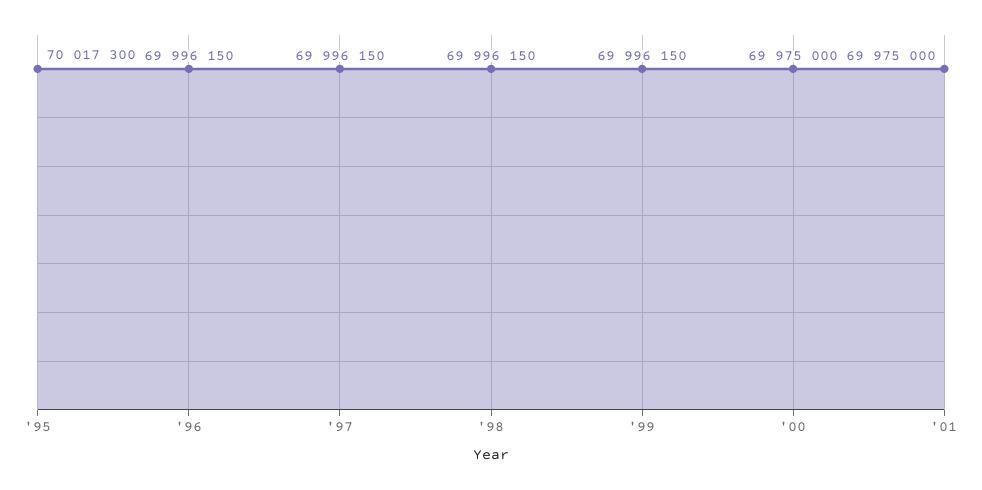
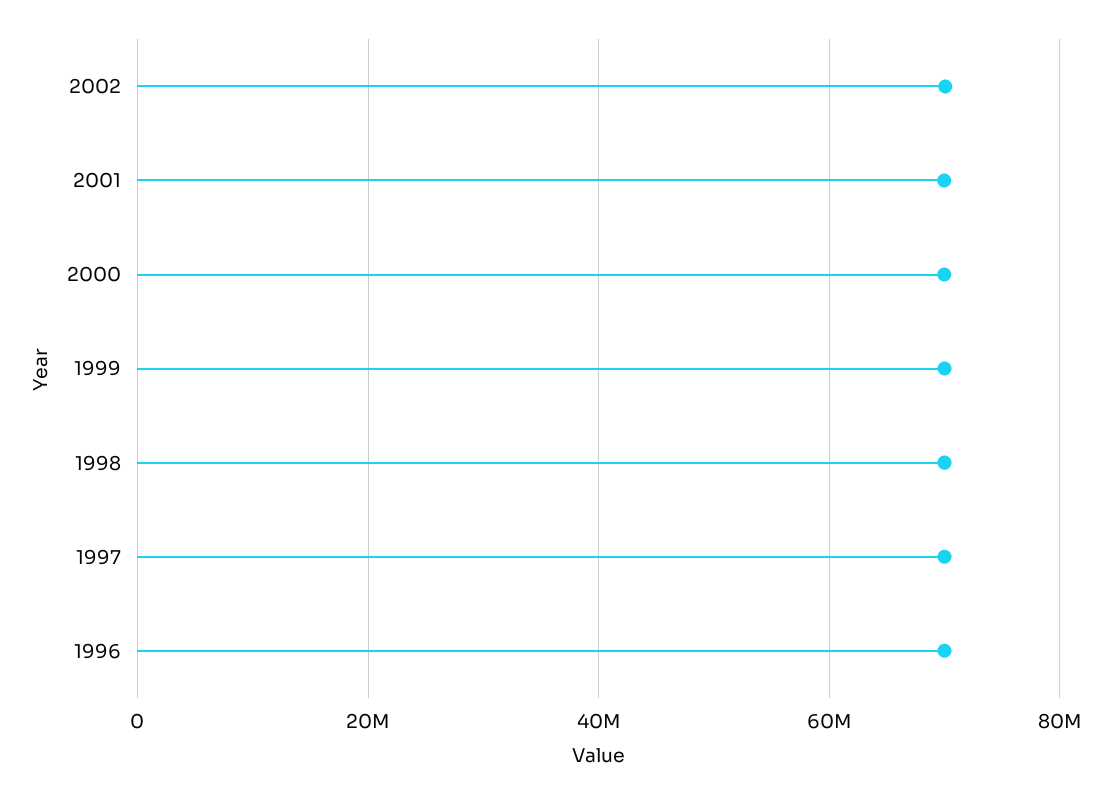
'95: 70017300 -> none
2002: none -> 70000000

